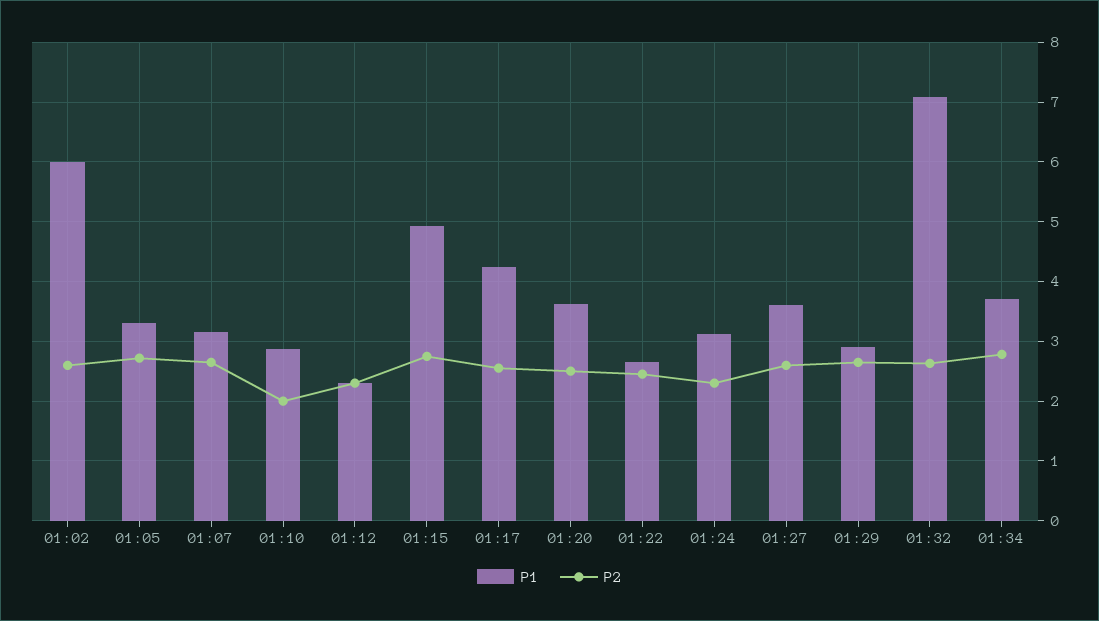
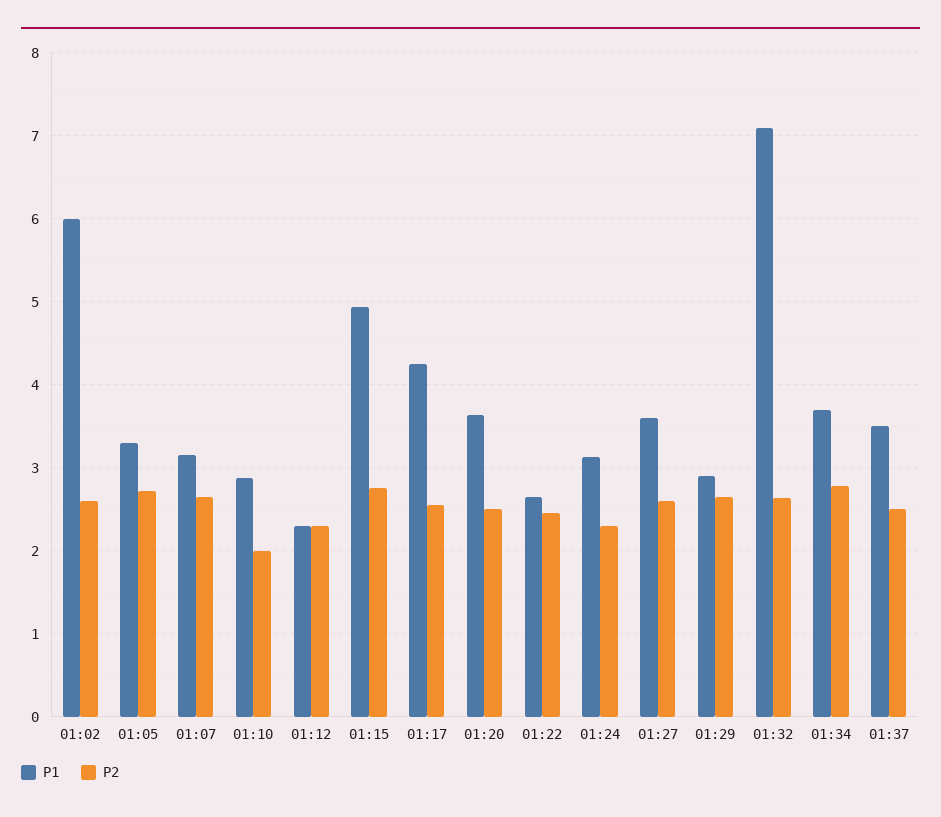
P1, 01:37: none -> 3.5
P2, 01:37: none -> 2.5

